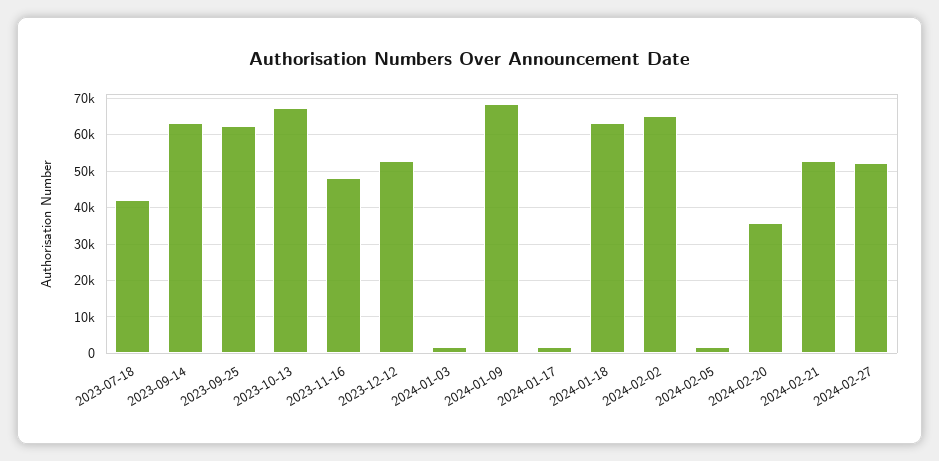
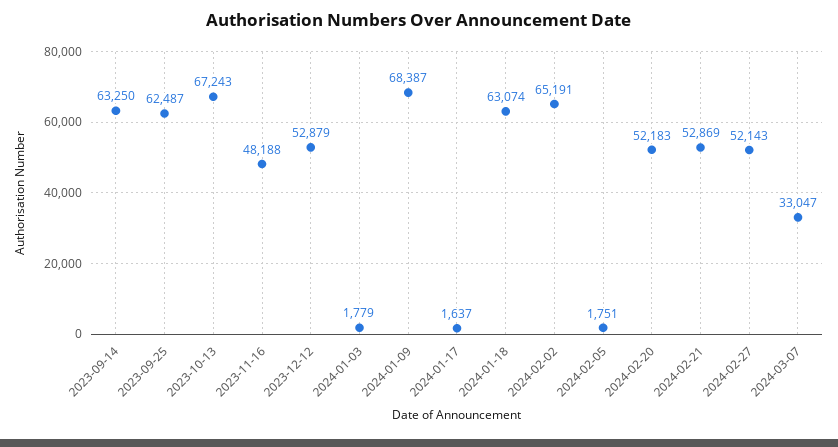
2023-07-18: 42000 -> none
2024-02-20: 36000 -> 52183
2024-03-07: none -> 33047

